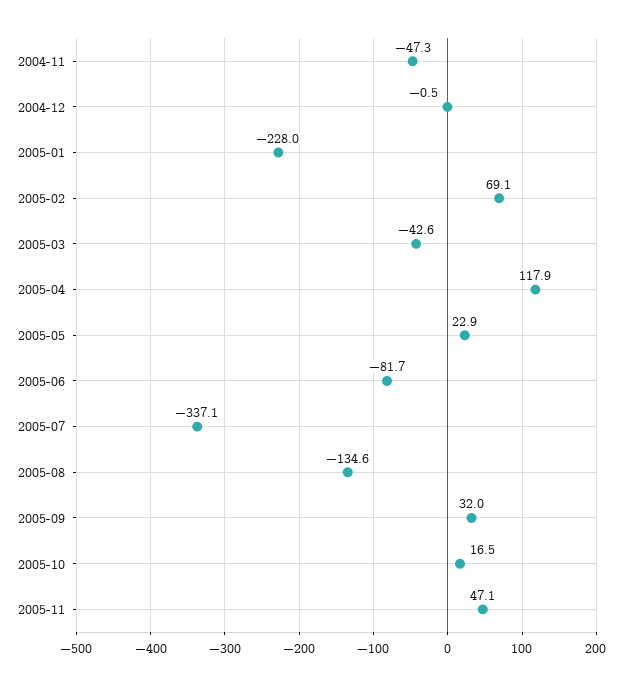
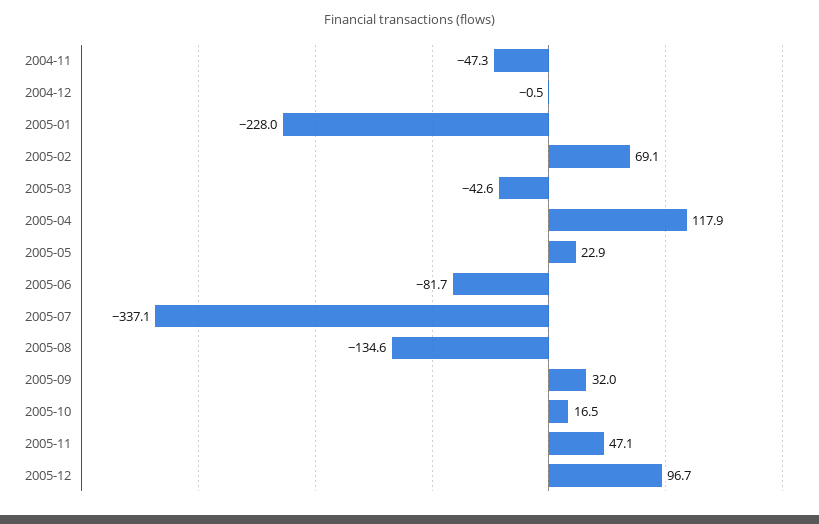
2005-12: none -> 96.7

